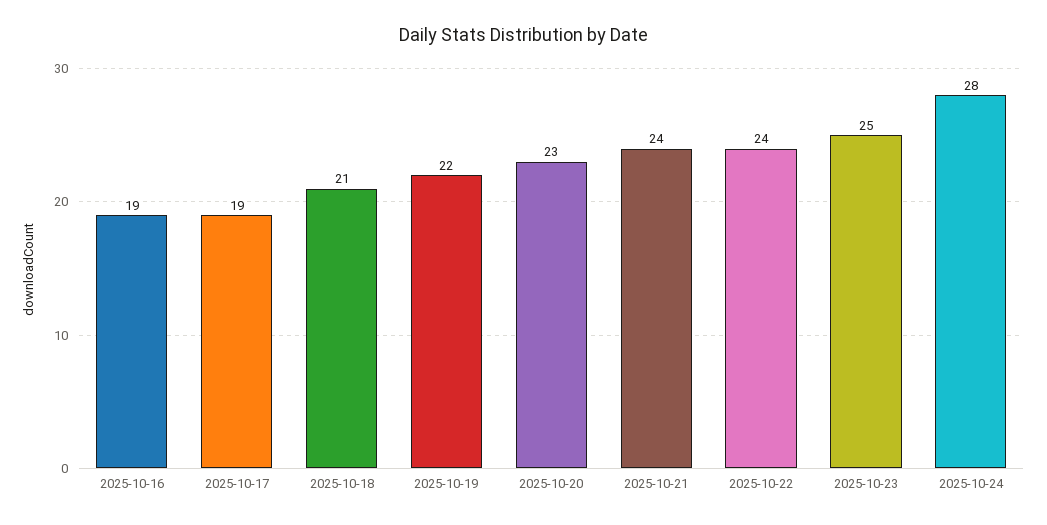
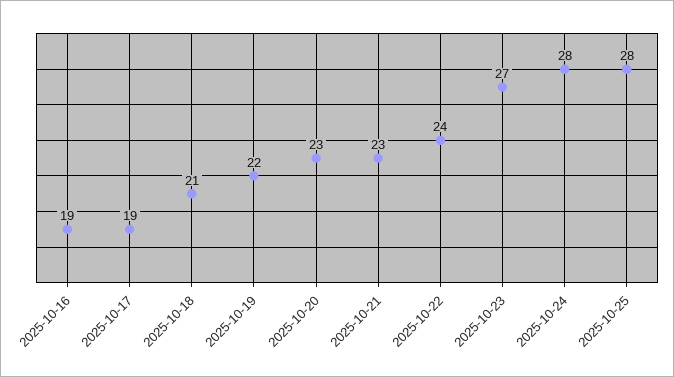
2025-10-21: 24 -> 23
2025-10-23: 25 -> 27
2025-10-25: none -> 28

